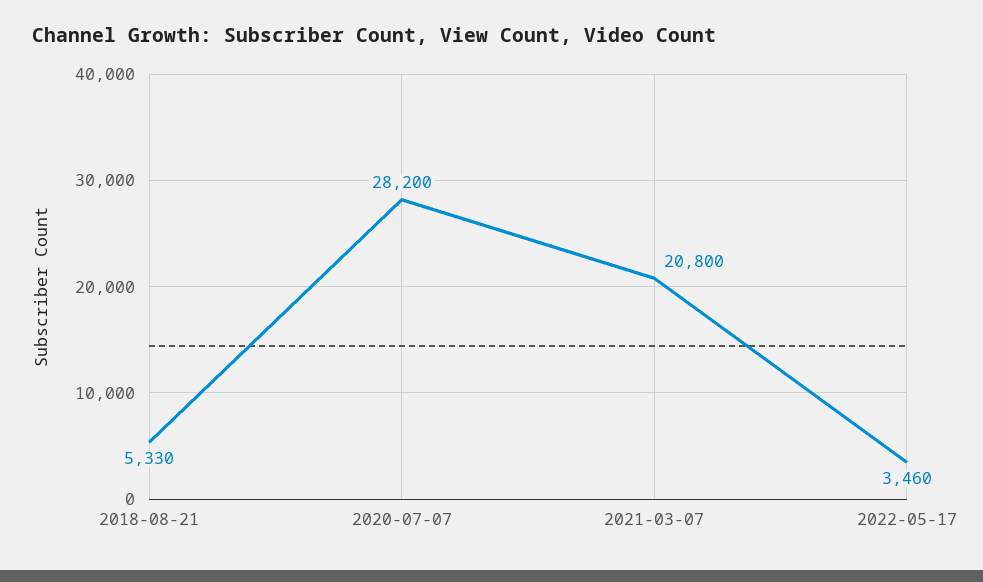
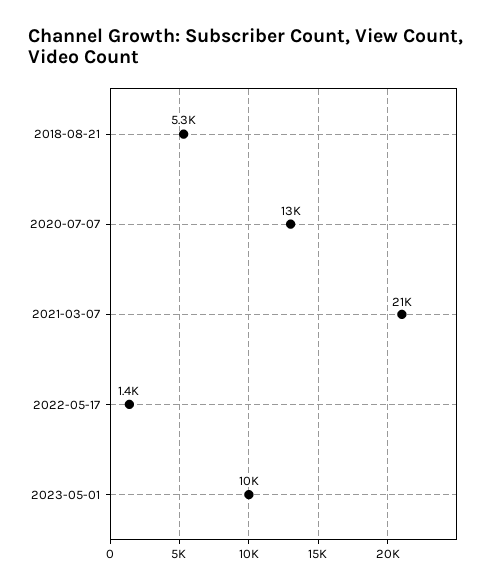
2020-07-07: 28200 -> 13000
2022-05-17: 3460 -> 1400
2023-05-01: none -> 10000

